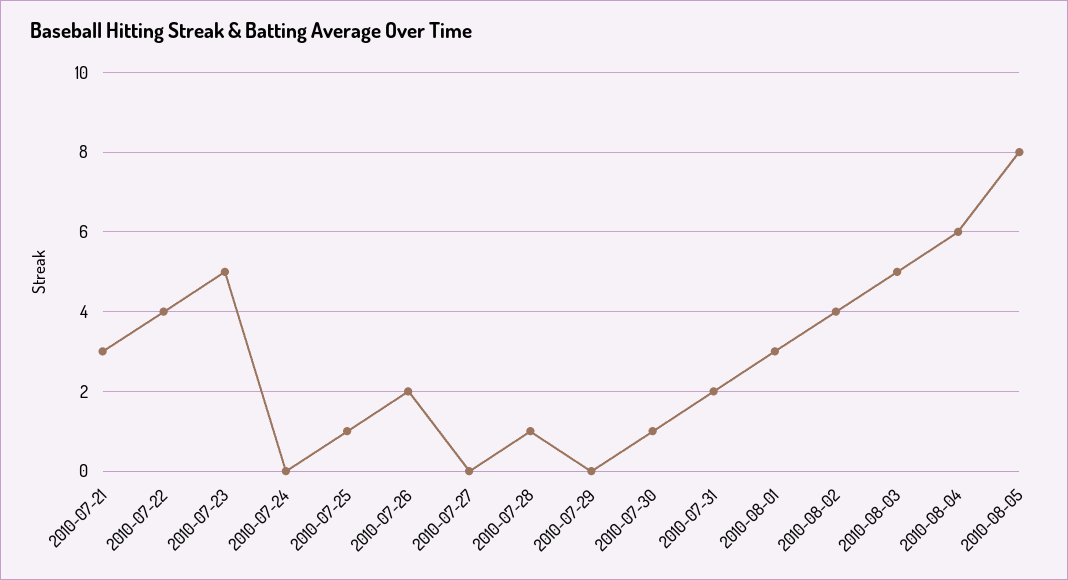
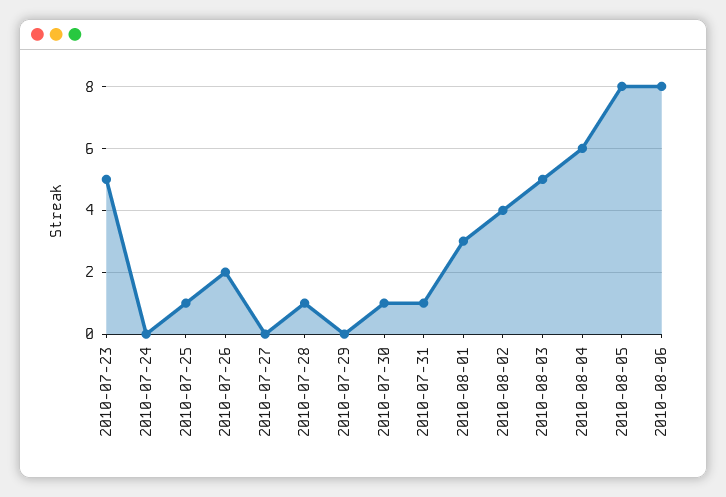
2010-07-21: 3 -> none
2010-07-22: 4 -> none
2010-07-31: 2 -> 1
2010-08-06: none -> 8

